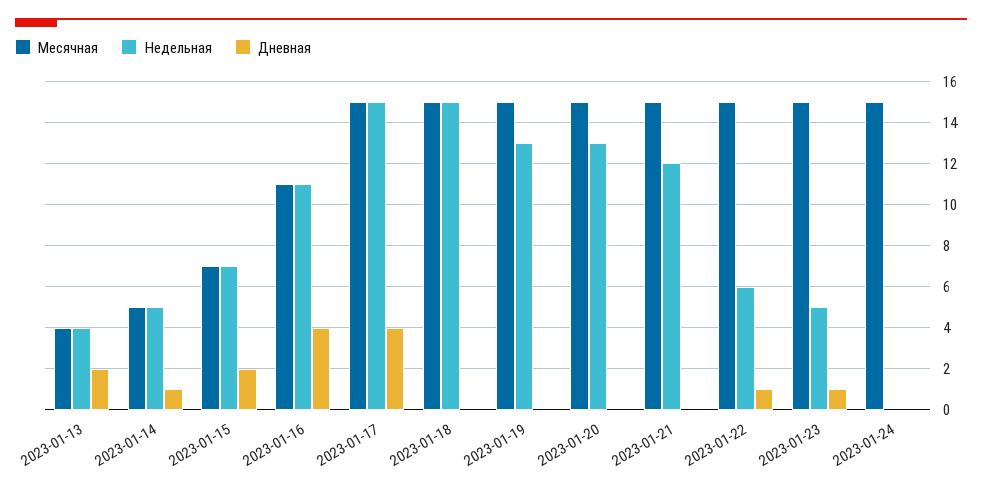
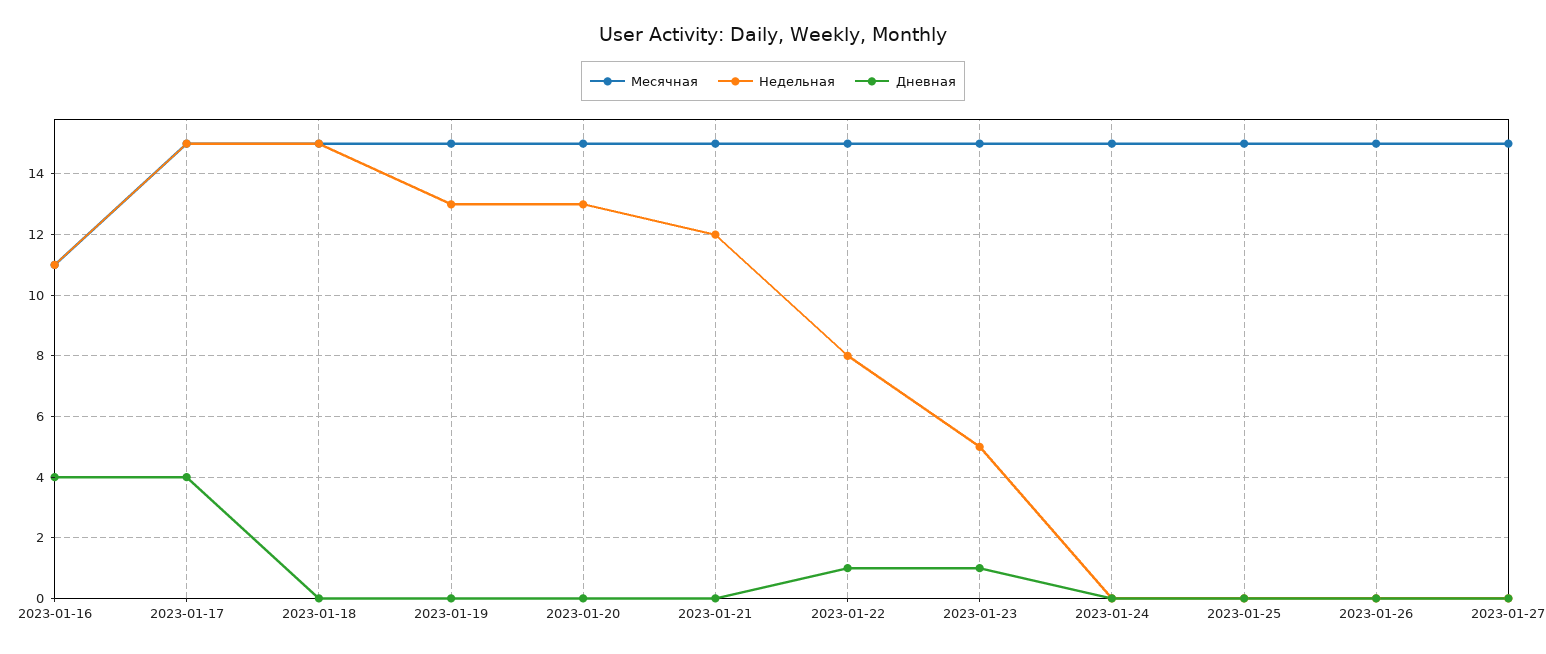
Месячная, 2023-01-13: 4 -> none
Недельная, 2023-01-13: 4 -> none
Дневная, 2023-01-13: 2 -> none
Месячная, 2023-01-14: 5 -> none
Недельная, 2023-01-14: 5 -> none
Дневная, 2023-01-14: 1 -> none
Месячная, 2023-01-15: 7 -> none
Недельная, 2023-01-15: 7 -> none
Дневная, 2023-01-15: 2 -> none
Недельная, 2023-01-22: 6 -> 8
Месячная, 2023-01-25: none -> 15
Недельная, 2023-01-25: none -> 0
Дневная, 2023-01-25: none -> 0
Месячная, 2023-01-26: none -> 15
Недельная, 2023-01-26: none -> 0
Дневная, 2023-01-26: none -> 0
Месячная, 2023-01-27: none -> 15
Недельная, 2023-01-27: none -> 0
Дневная, 2023-01-27: none -> 0

